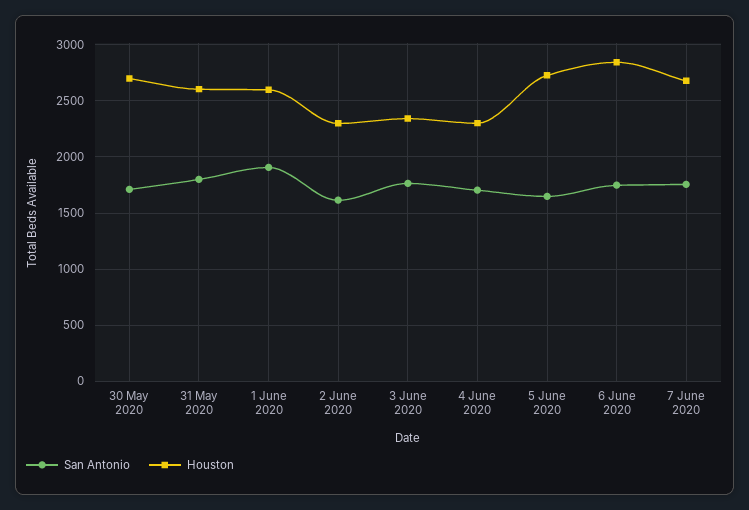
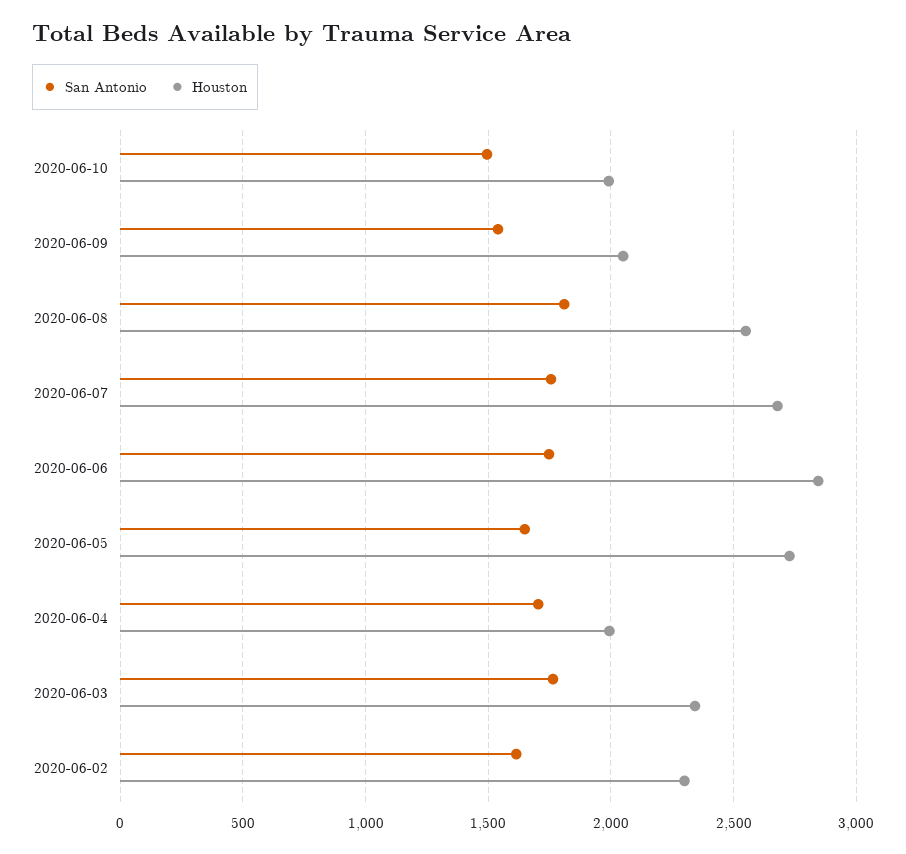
San Antonio, 30 May 2020: 1700 -> none
Houston, 30 May 2020: 2700 -> none
San Antonio, 31 May 2020: 1800 -> none
Houston, 31 May 2020: 2600 -> none
San Antonio, 1 June 2020: 1900 -> none
Houston, 1 June 2020: 2600 -> none
Houston, 4 June 2020: 2300 -> 2000
San Antonio, 2020-06-10: none -> 1500
Houston, 2020-06-10: none -> 2000
San Antonio, 2020-06-09: none -> 1550
Houston, 2020-06-09: none -> 2050
San Antonio, 2020-06-08: none -> 1800
Houston, 2020-06-08: none -> 2550

